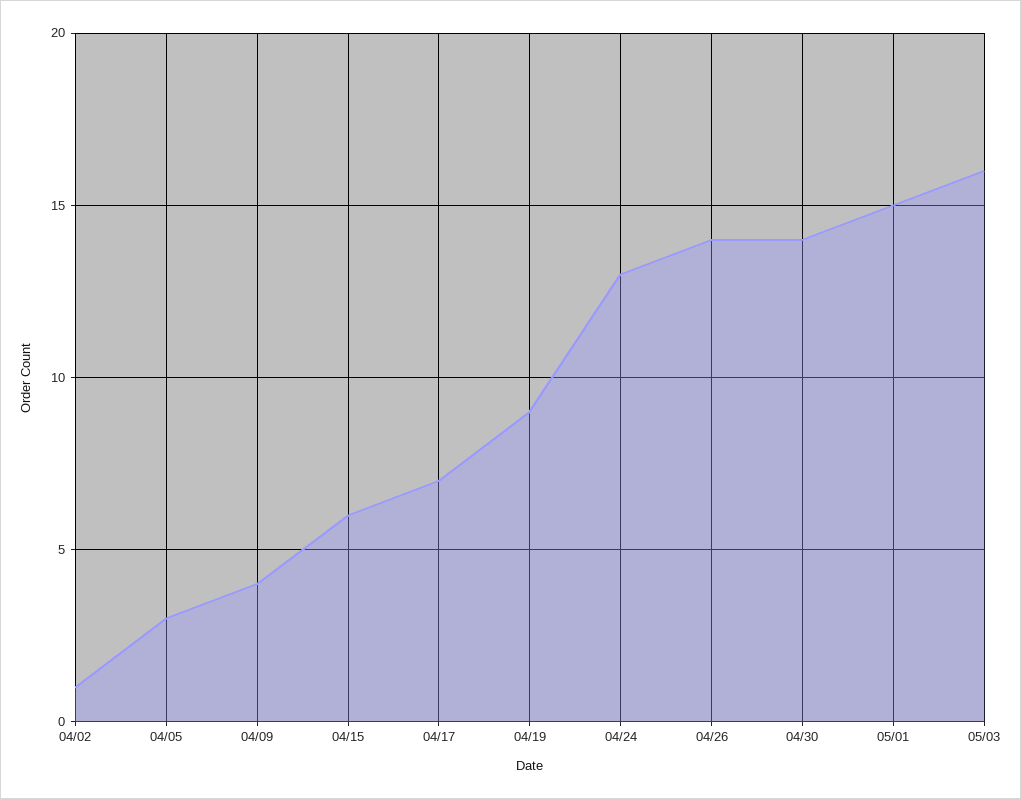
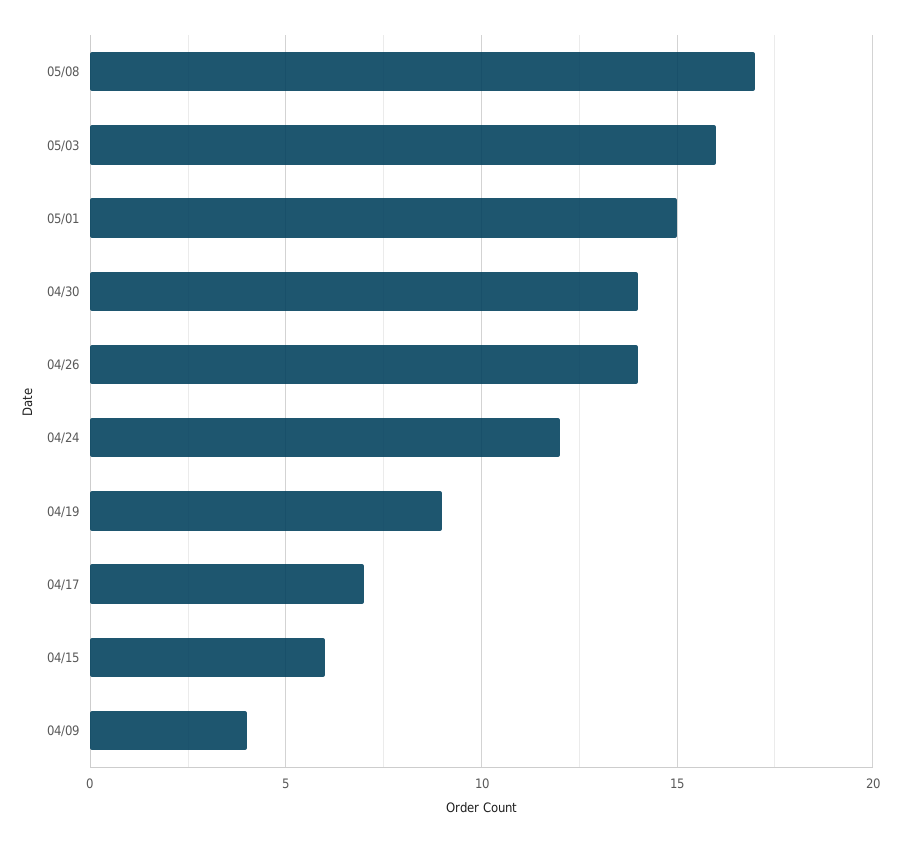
04/02: 1 -> none
04/05: 3 -> none
04/24: 13 -> 12
05/08: none -> 17

